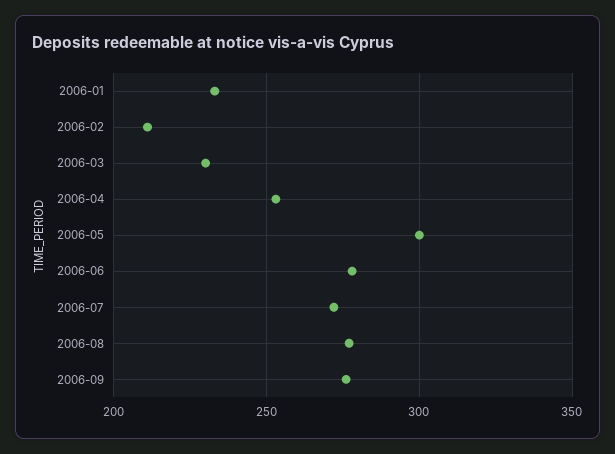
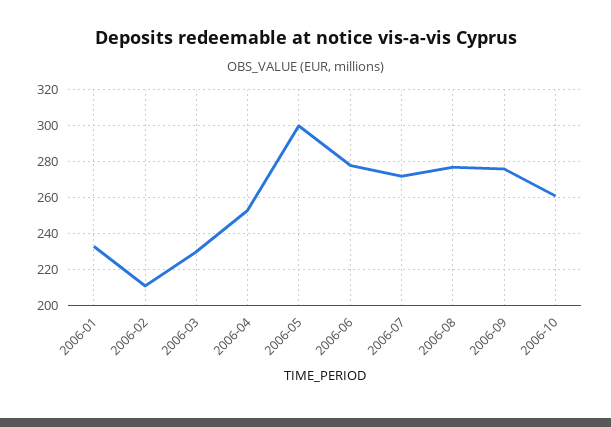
2006-10: none -> 260

